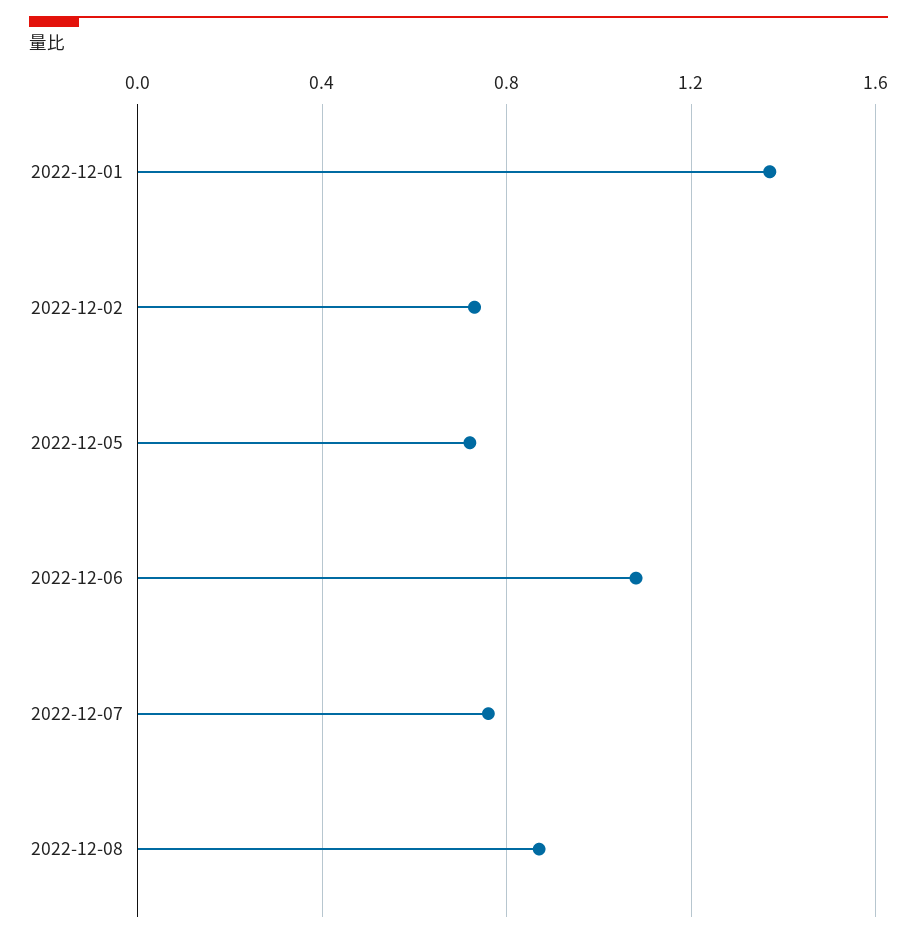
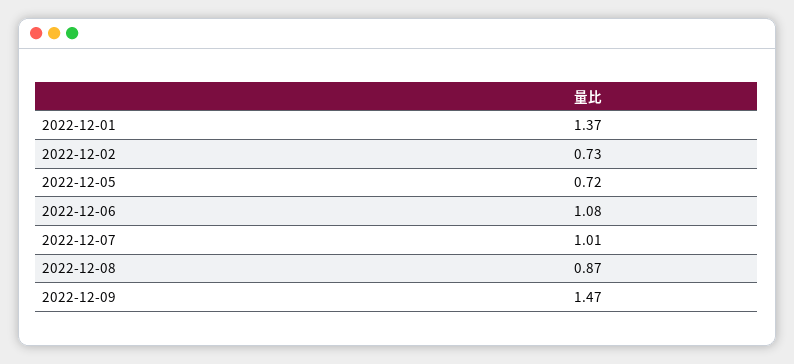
2022-12-07: 0.75 -> 1.01
2022-12-09: none -> 1.47

